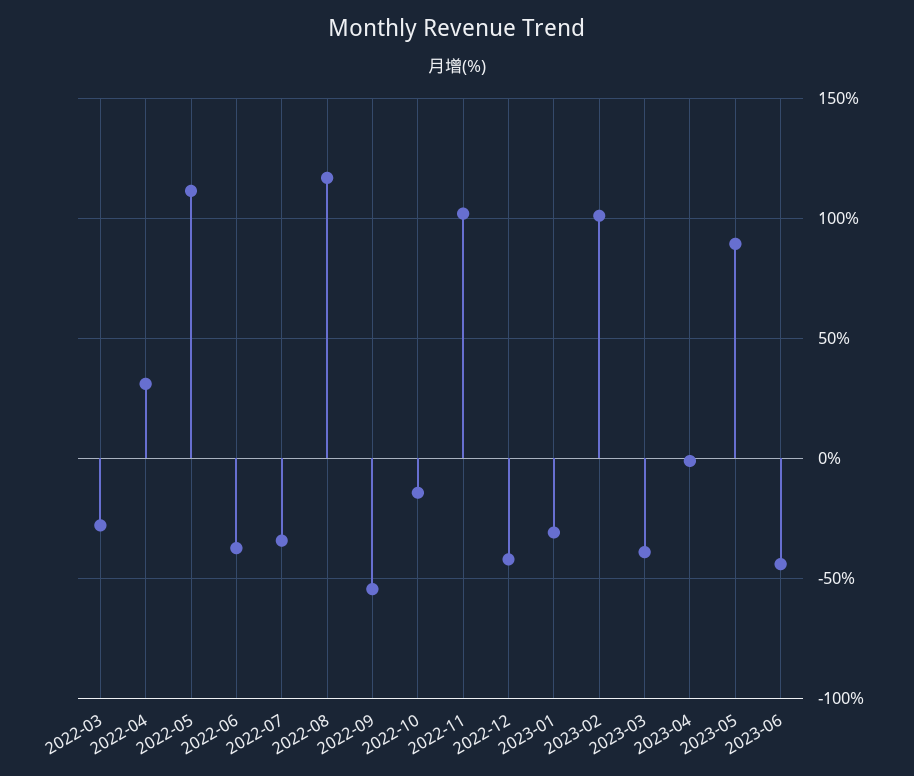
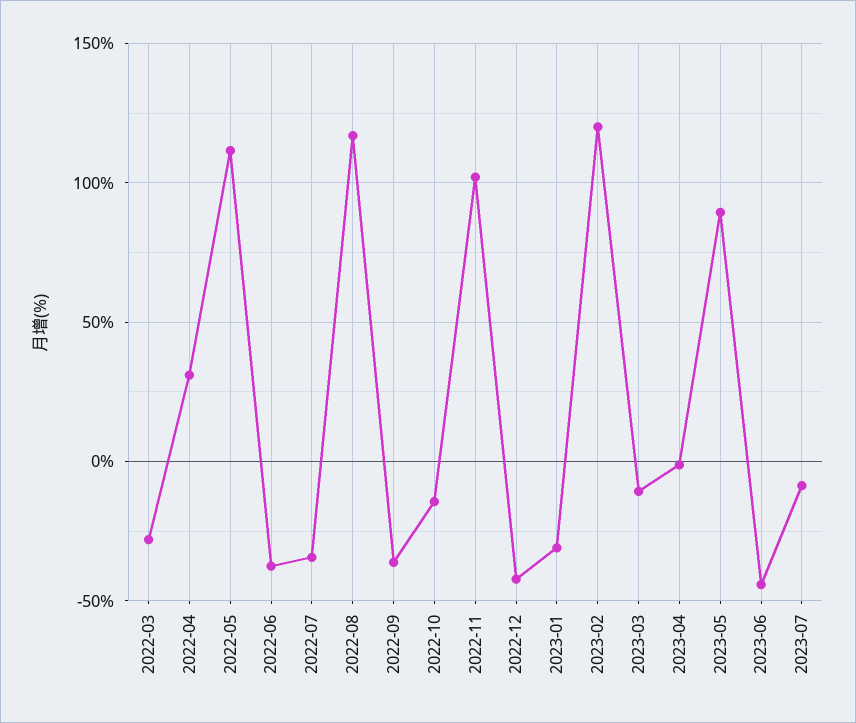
2022-09: -55 -> -35
2023-02: 100 -> 120
2023-03: -40 -> -10
2023-07: none -> -10

